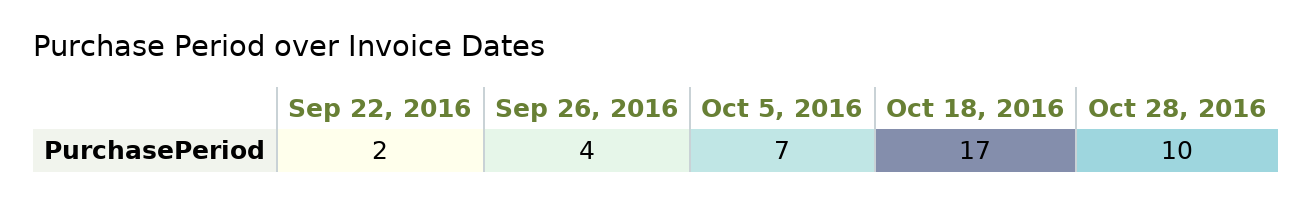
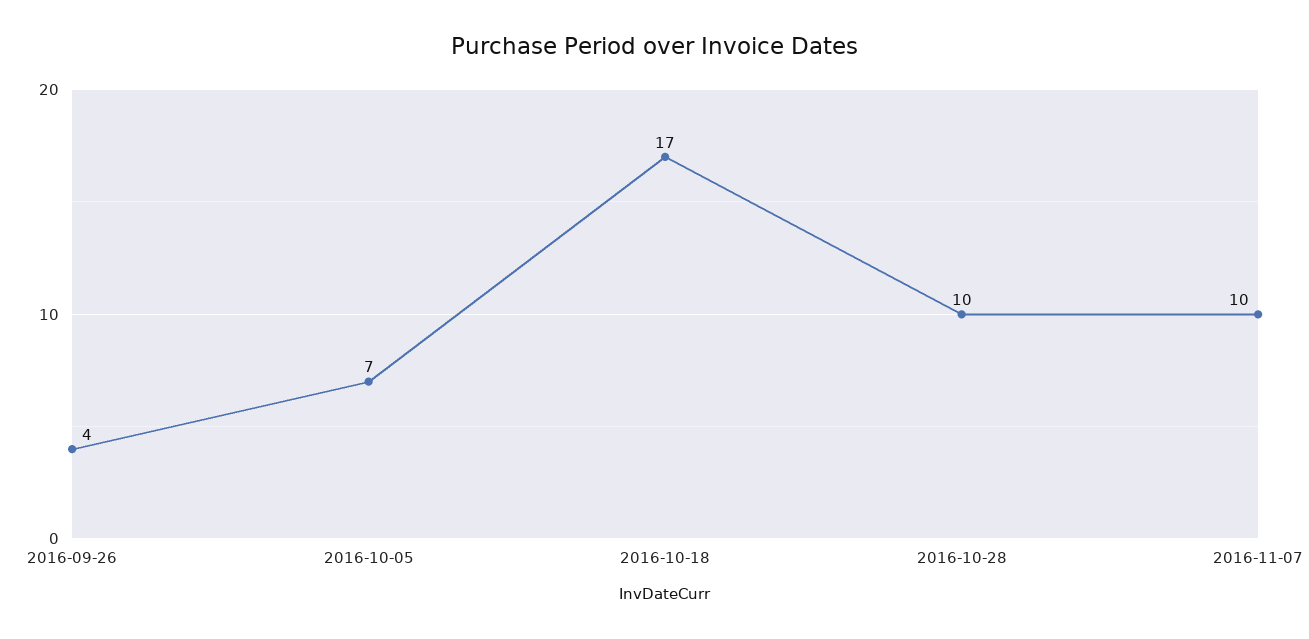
Sep 22, 2016: 2 -> none
2016-11-07: none -> 10

